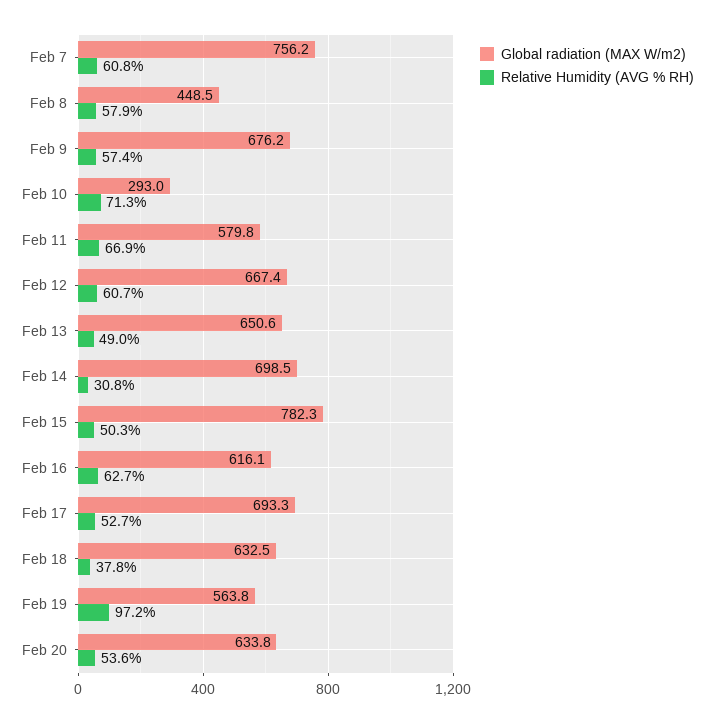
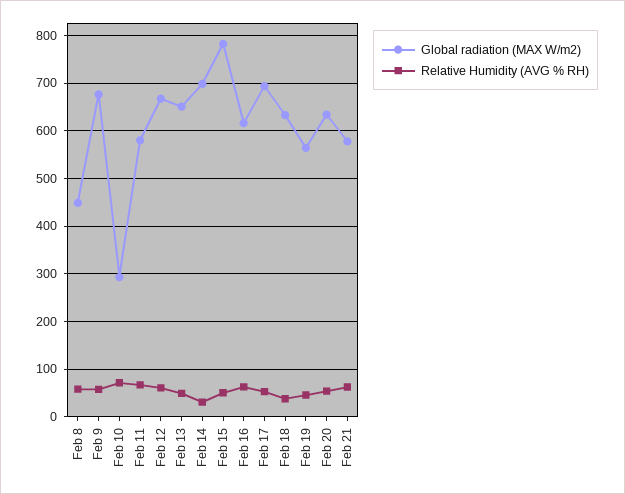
Global radiation (MAX W/m2), Feb 7: 756.2 -> none
Relative Humidity (AVG % RH), Feb 7: 60.8 -> none
Relative Humidity (AVG % RH), Feb 19: 97.2 -> 40
Global radiation (MAX W/m2), Feb 21: none -> 580
Relative Humidity (AVG % RH), Feb 21: none -> 60

